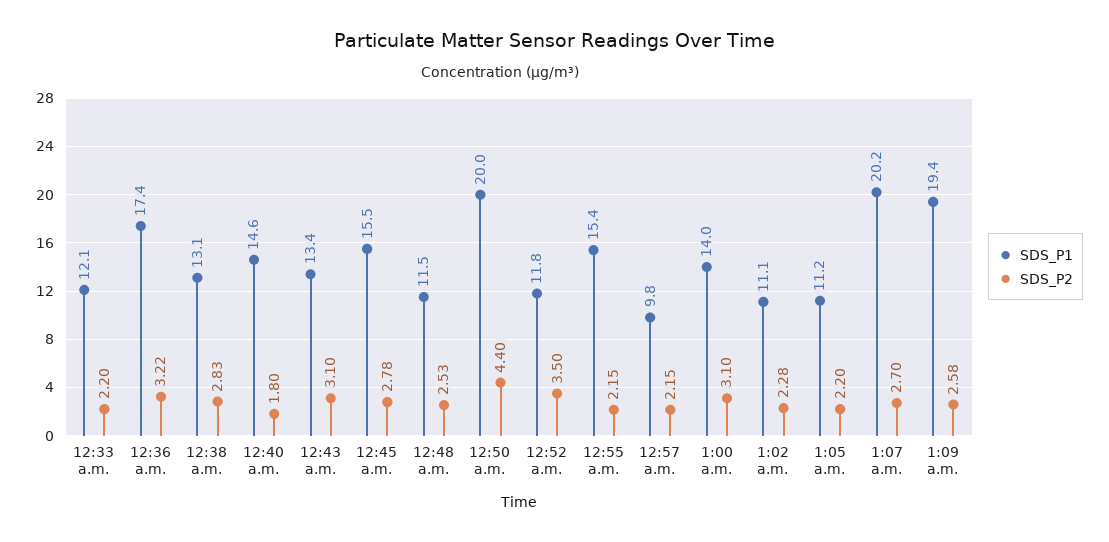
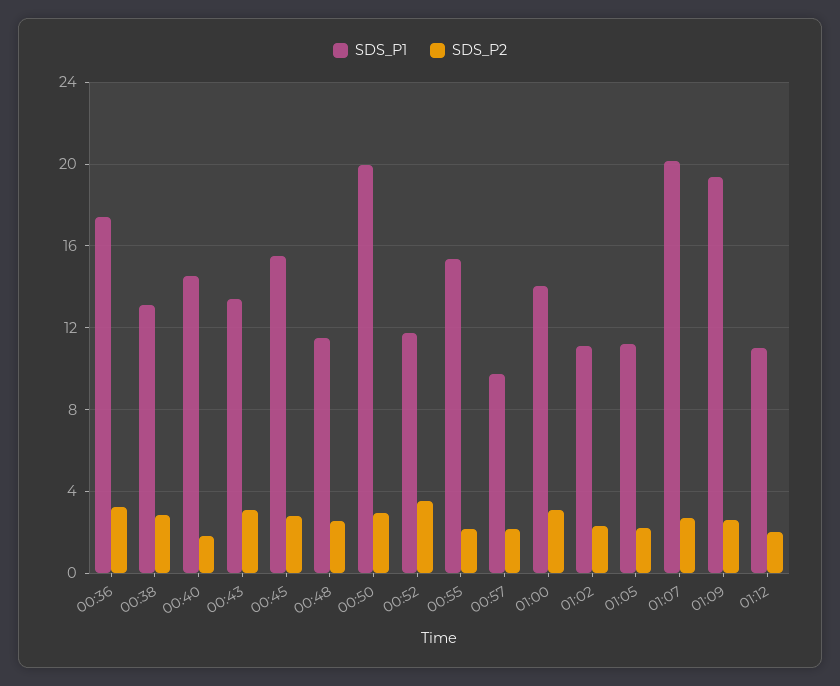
SDS_P1, 12:33 a.m.: 12.1 -> none
SDS_P2, 12:33 a.m.: 2.2 -> none
SDS_P2, 12:50 a.m.: 4.4 -> 3
SDS_P1, 01:12: none -> 11
SDS_P2, 01:12: none -> 2

